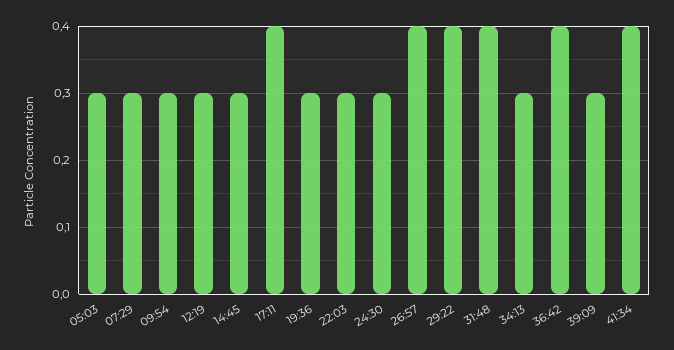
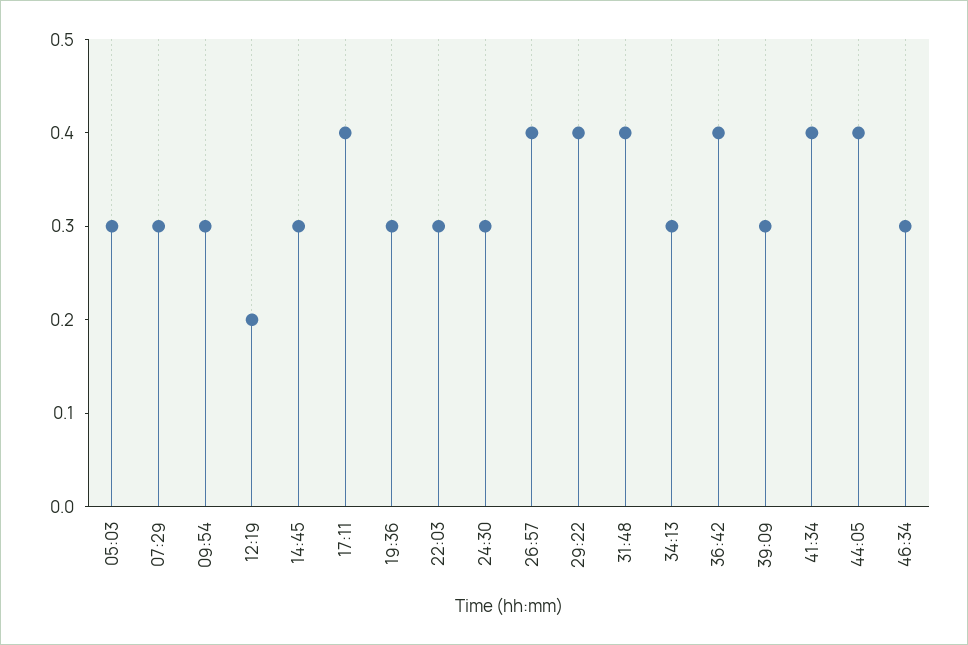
12:19: 0.3 -> 0.2
44:05: none -> 0.4
46:34: none -> 0.3

